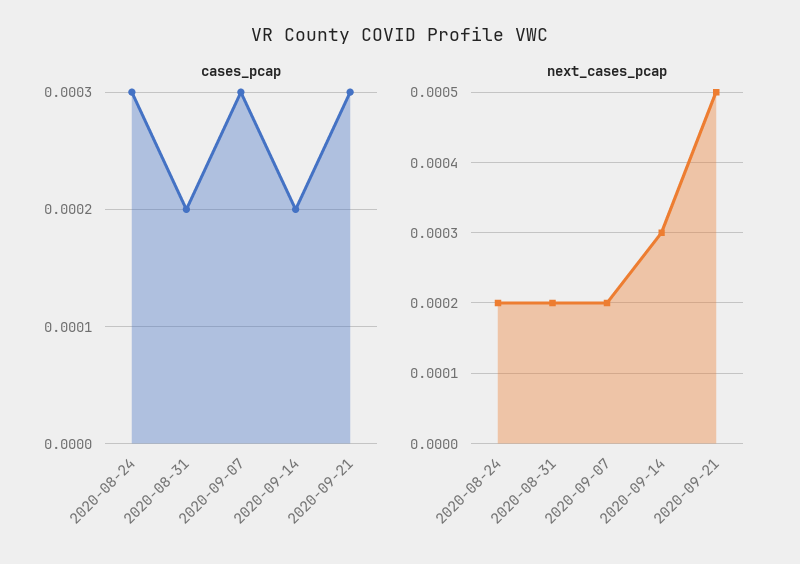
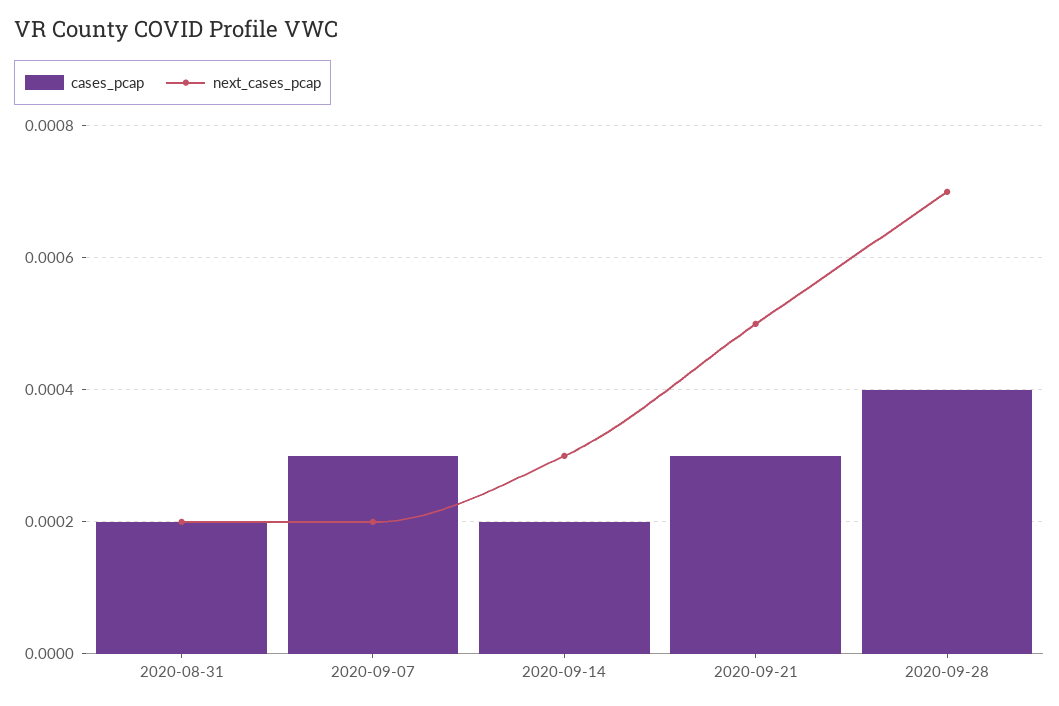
cases_pcap, 2020-08-24: 0.0003 -> none
next_cases_pcap, 2020-08-24: 0.0002 -> none
cases_pcap, 2020-09-28: none -> 0.0004
next_cases_pcap, 2020-09-28: none -> 0.0007

